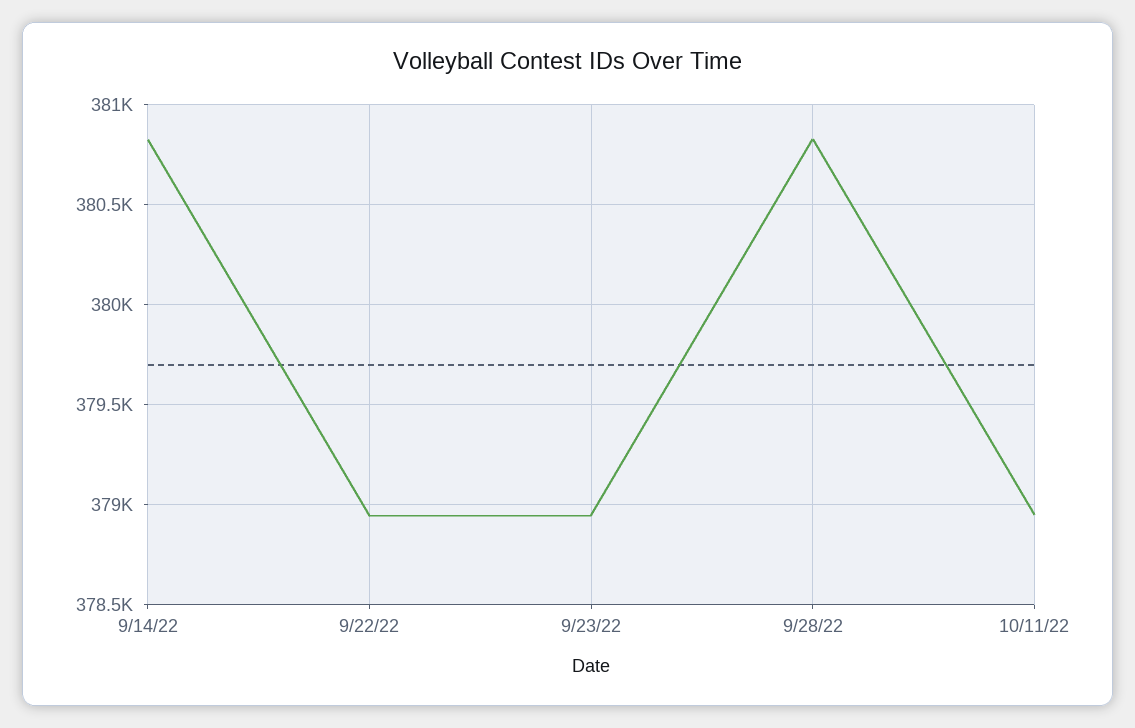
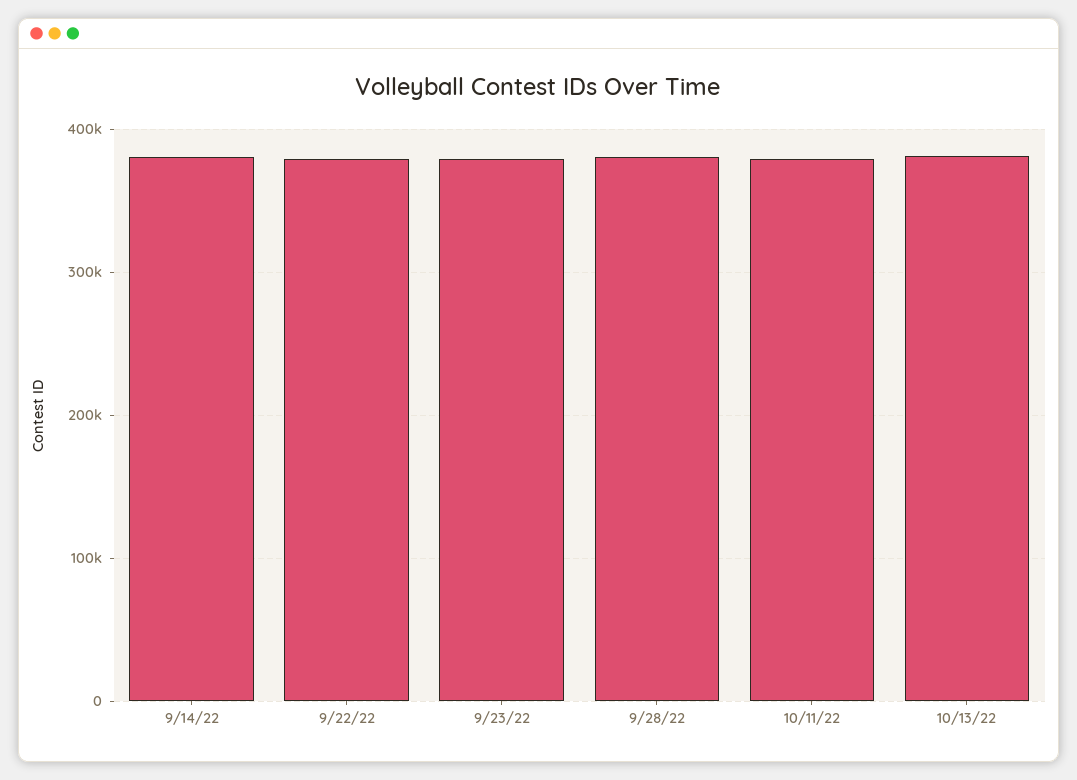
10/13/22: none -> 380000

